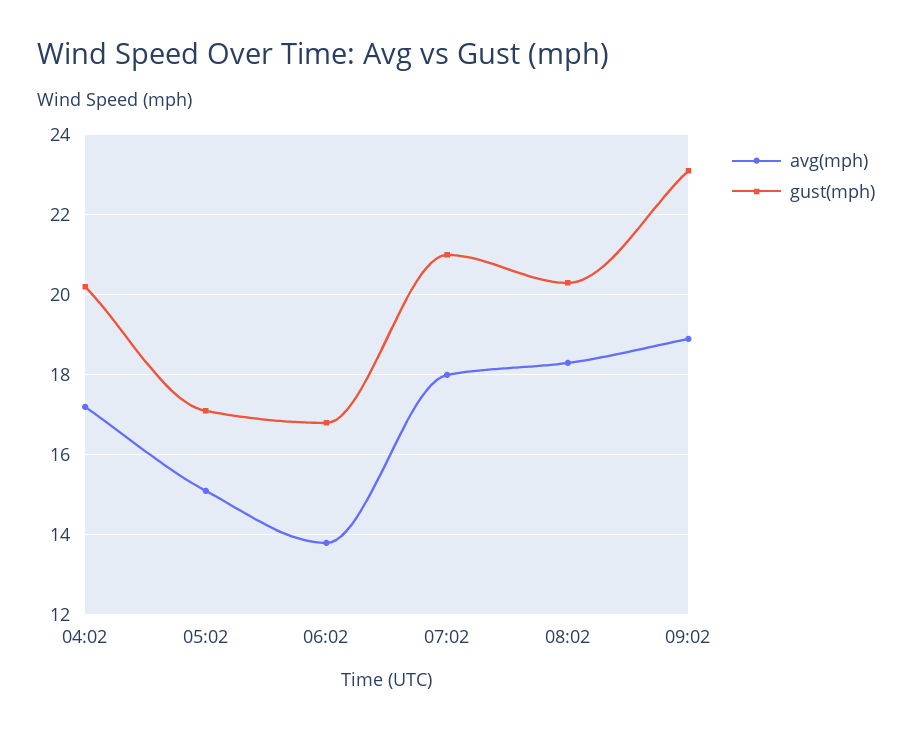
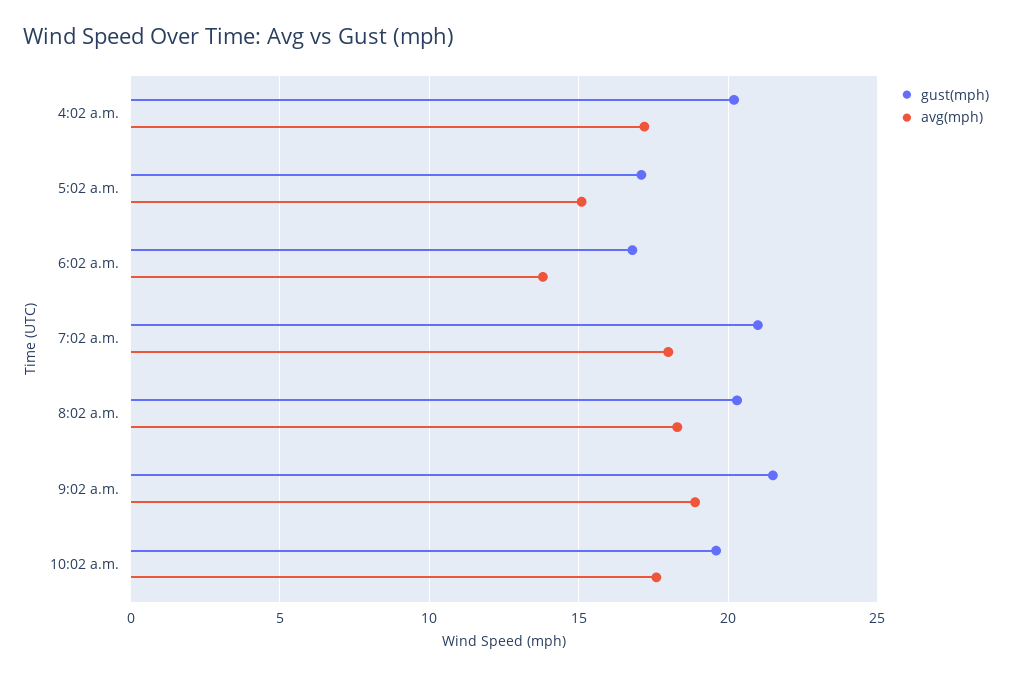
gust(mph), 09:02: 23 -> 21.5
gust(mph), 10:02 a.m.: none -> 19.5
avg(mph), 10:02 a.m.: none -> 17.5

